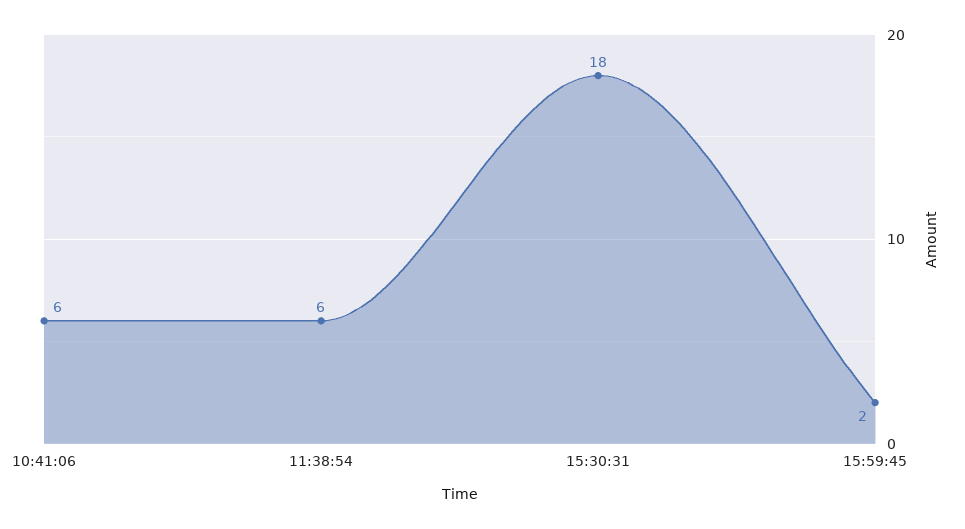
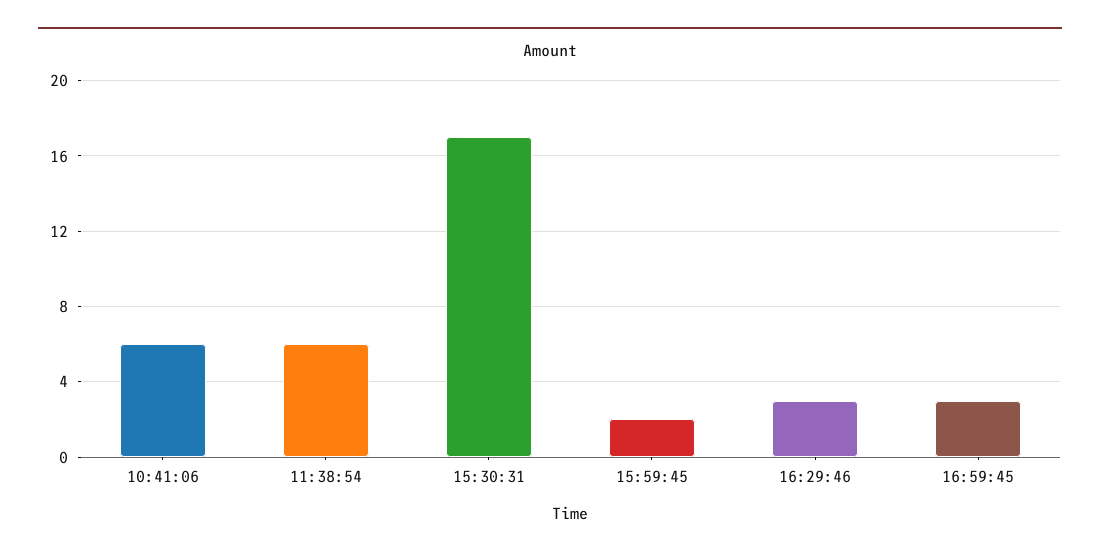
15:30:31: 18 -> 17
16:29:46: none -> 3
16:59:45: none -> 3

